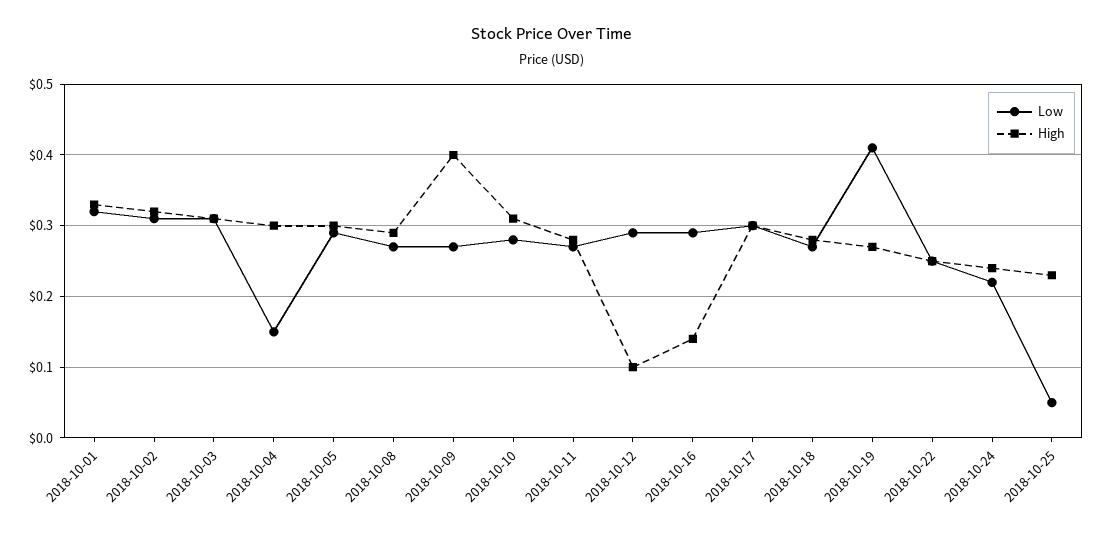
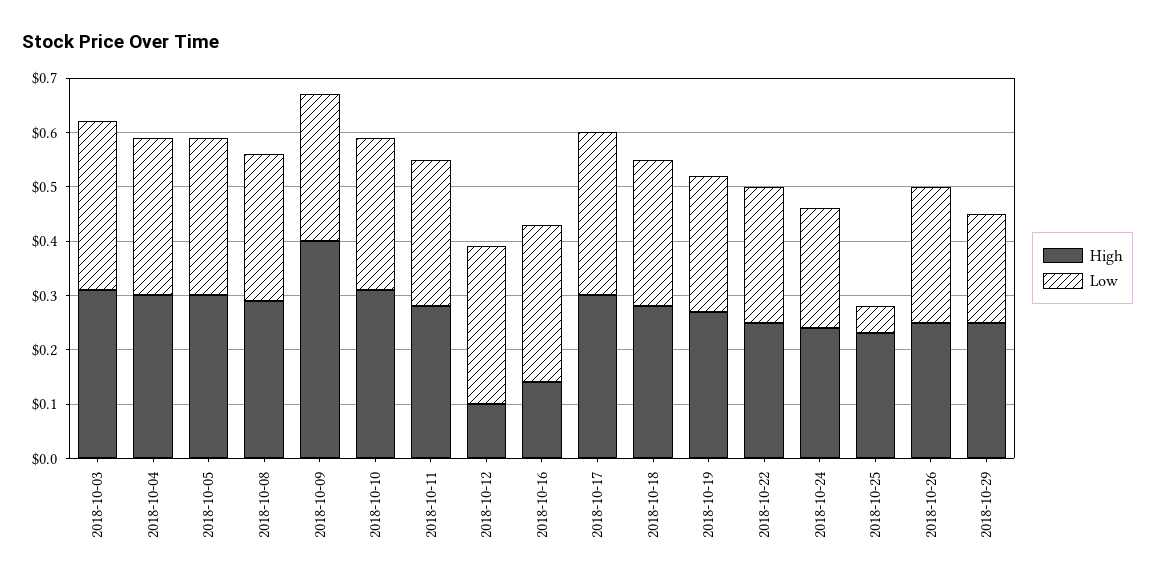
Low, 2018-10-01: 0.32 -> none
High, 2018-10-01: 0.33 -> none
Low, 2018-10-02: 0.31 -> none
High, 2018-10-02: 0.32 -> none
Low, 2018-10-04: 0.15 -> 0.3
Low, 2018-10-19: 0.41 -> 0.25
High, 2018-10-26: none -> 0.25
Low, 2018-10-26: none -> 0.25
High, 2018-10-29: none -> 0.25
Low, 2018-10-29: none -> 0.2

